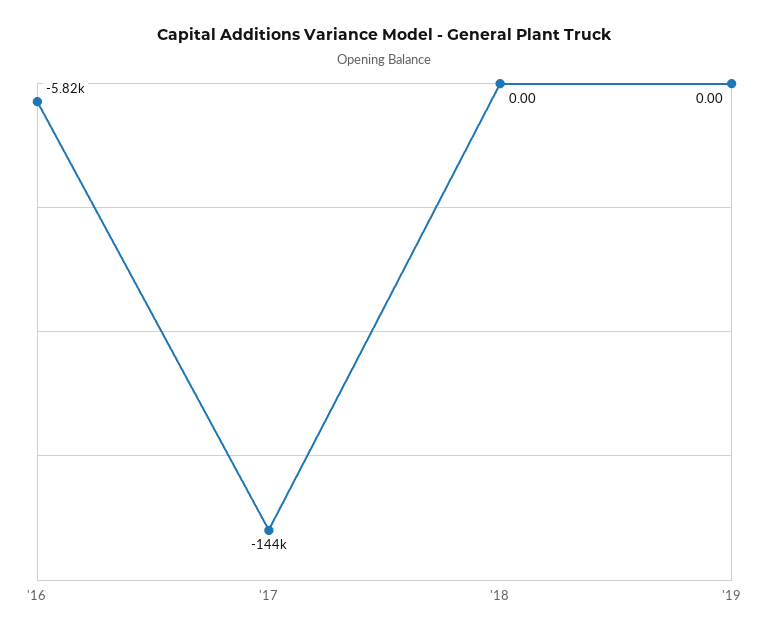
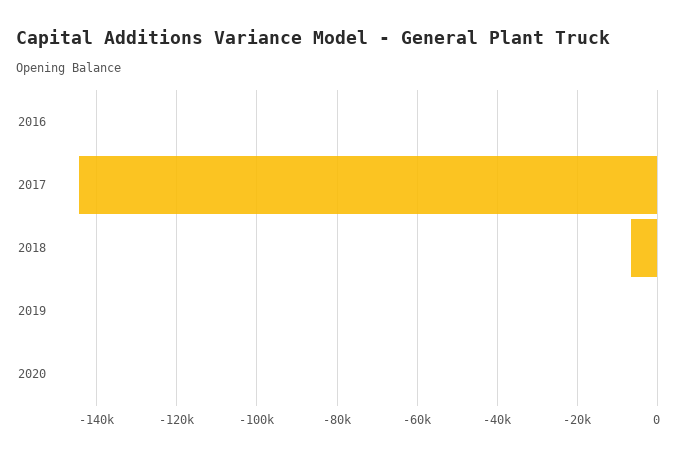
'16: -5820 -> 0
'18: 0 -> -6000
2020: none -> 0

